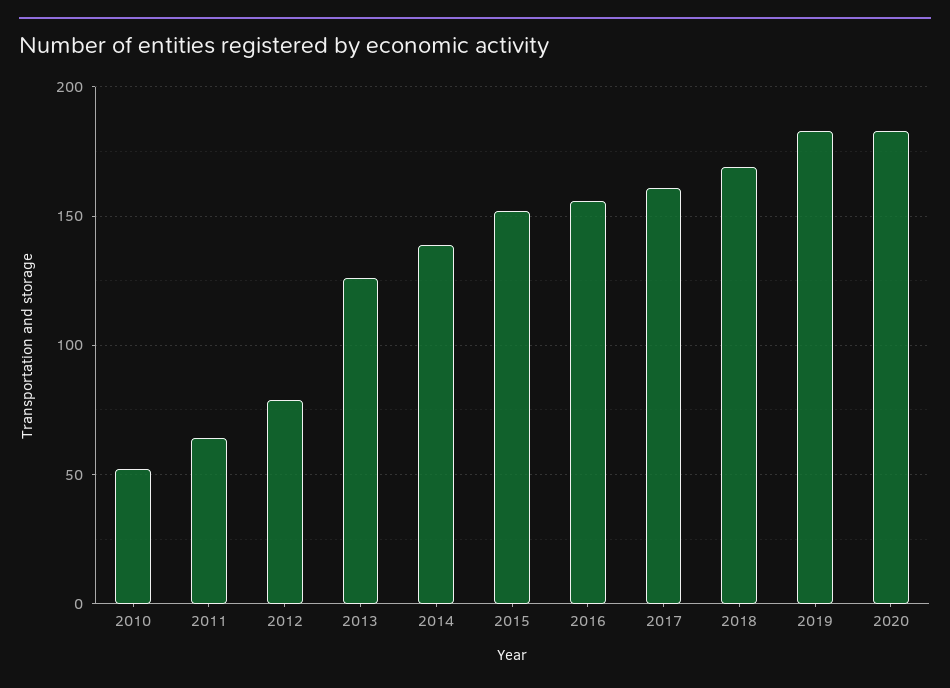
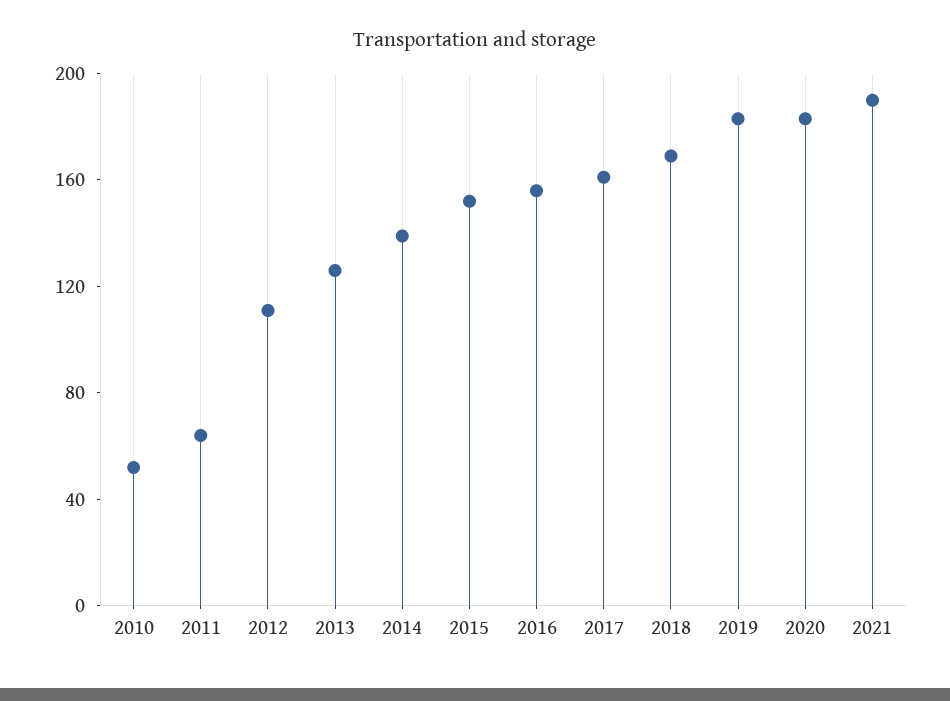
2012: 80 -> 110
2021: none -> 190

